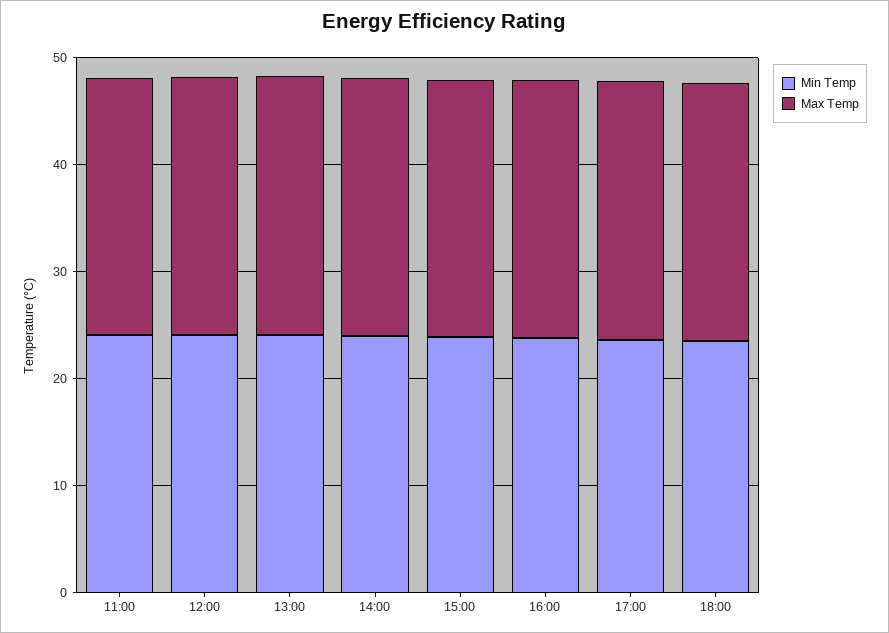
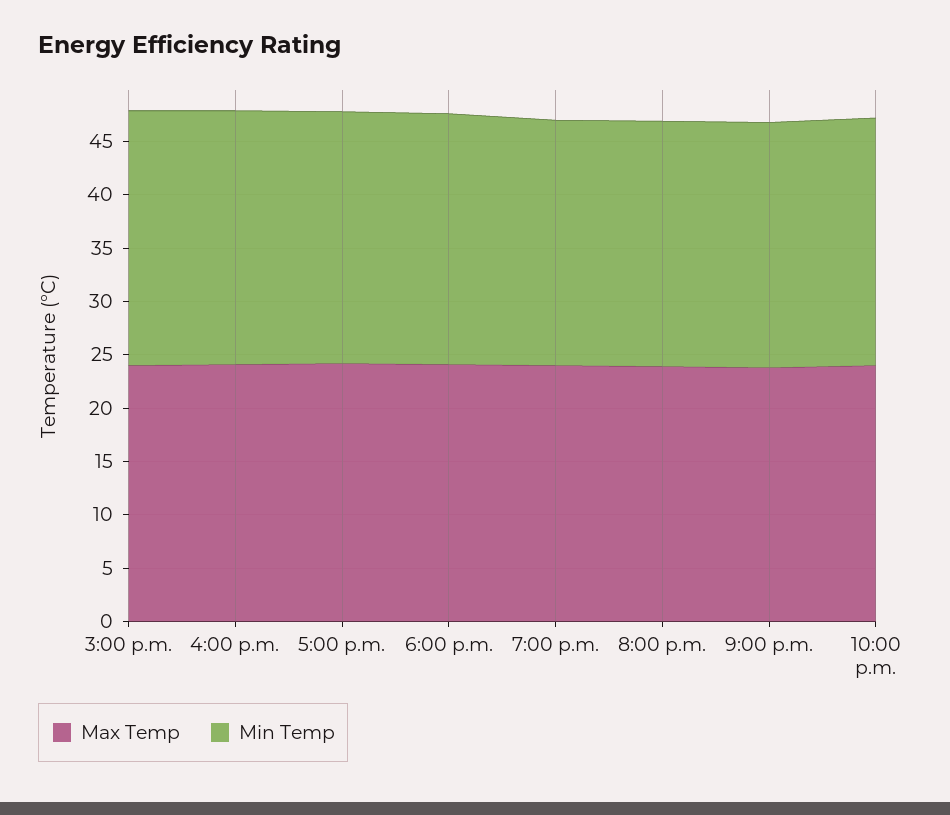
Min Temp, 11:00: 24 -> none
Max Temp, 11:00: 24 -> none
Min Temp, 12:00: 24 -> none
Max Temp, 12:00: 24 -> none
Min Temp, 13:00: 24 -> none
Max Temp, 13:00: 24 -> none
Min Temp, 14:00: 24 -> none
Max Temp, 14:00: 24 -> none
Max Temp, 7:00 p.m.: none -> 24
Min Temp, 7:00 p.m.: none -> 23
Max Temp, 8:00 p.m.: none -> 24
Min Temp, 8:00 p.m.: none -> 23
Max Temp, 9:00 p.m.: none -> 24
Min Temp, 9:00 p.m.: none -> 23
Max Temp, 10:00 p.m.: none -> 24
Min Temp, 10:00 p.m.: none -> 23

